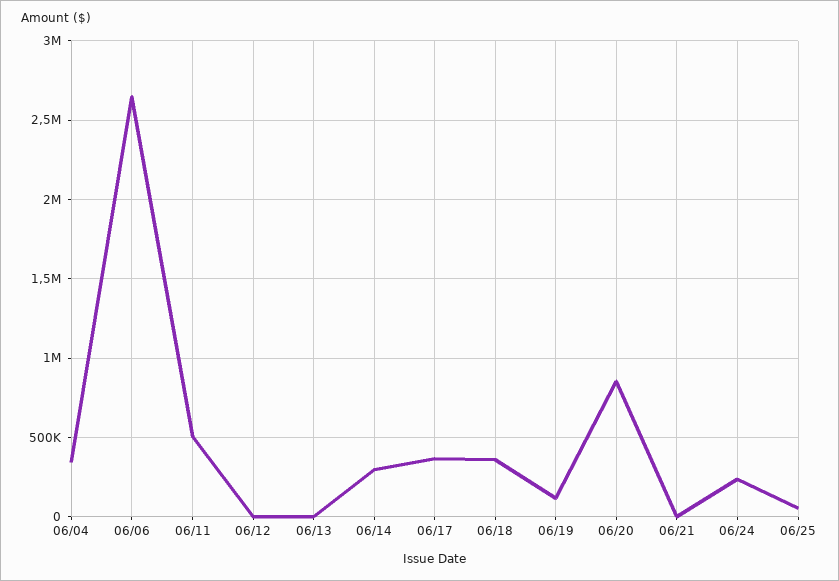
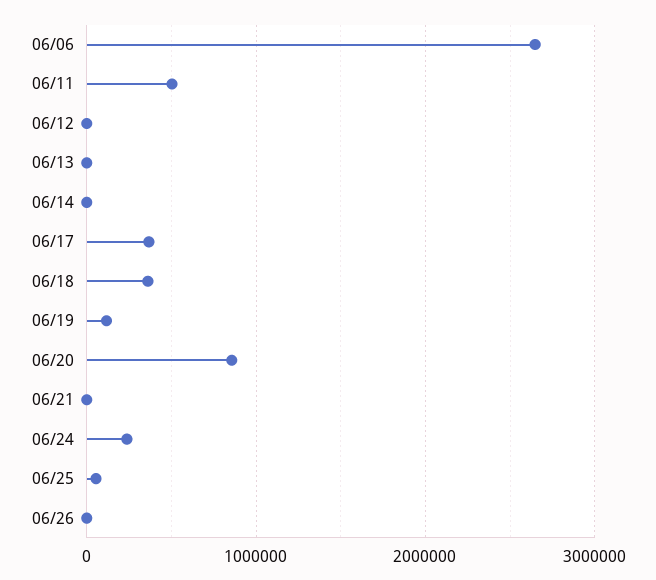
06/04: 350000 -> none
06/14: 300000 -> 0
06/26: none -> 0

